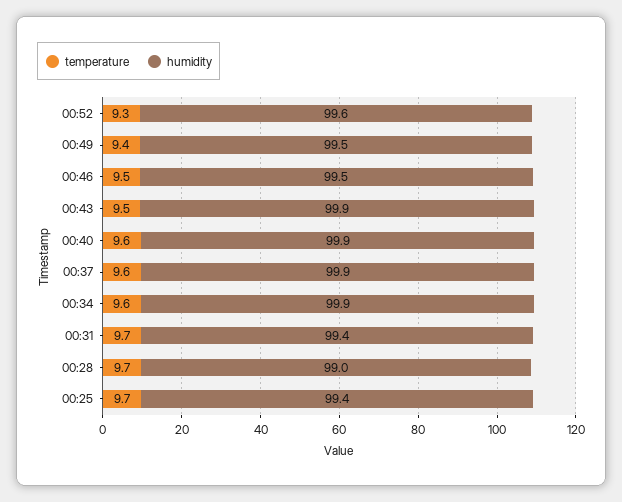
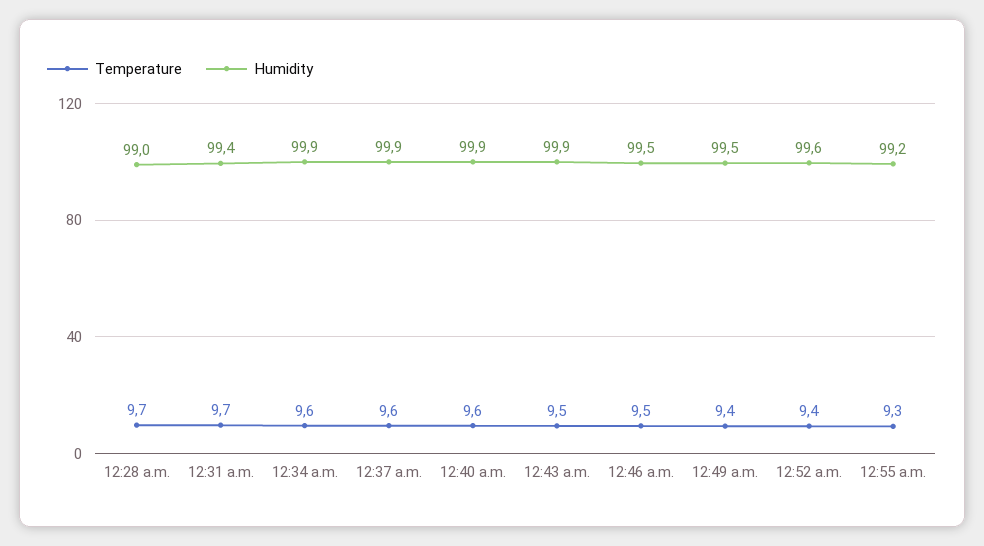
temperature, 00:52: 9.3 -> 9.4
temperature, 00:25: 9.7 -> none
humidity, 00:25: 99.4 -> none
temperature, 12:55 a.m.: none -> 9.3
humidity, 12:55 a.m.: none -> 99.2

